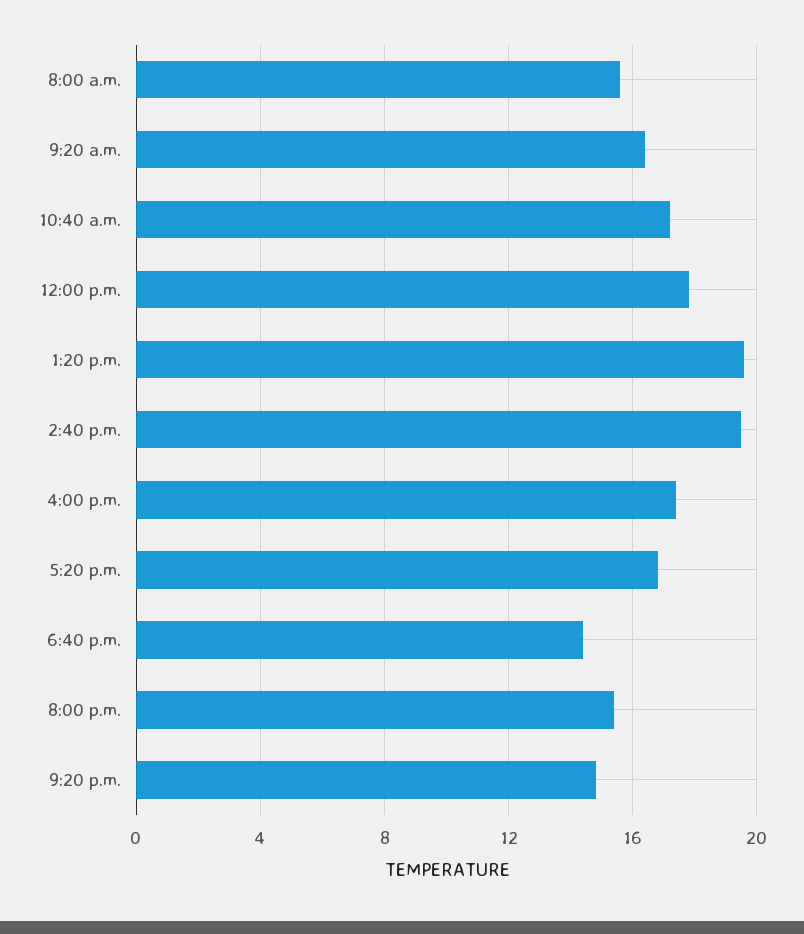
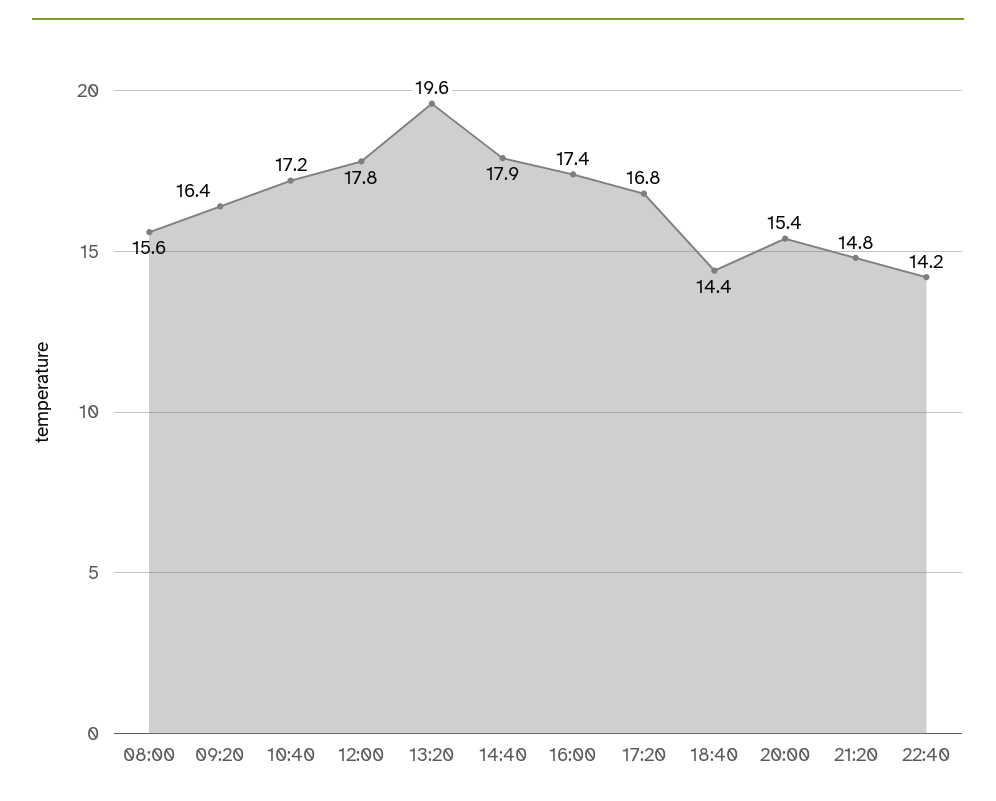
2:40 p.m.: 19.5 -> 17.9
22:40: none -> 14.2

